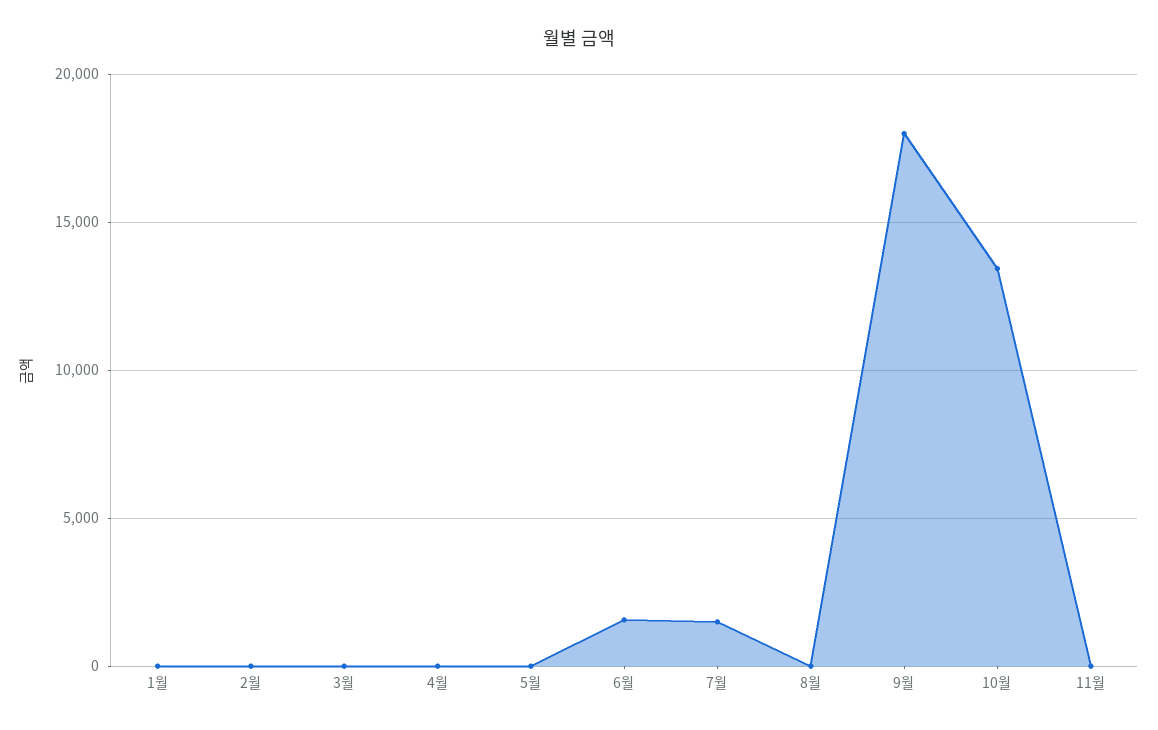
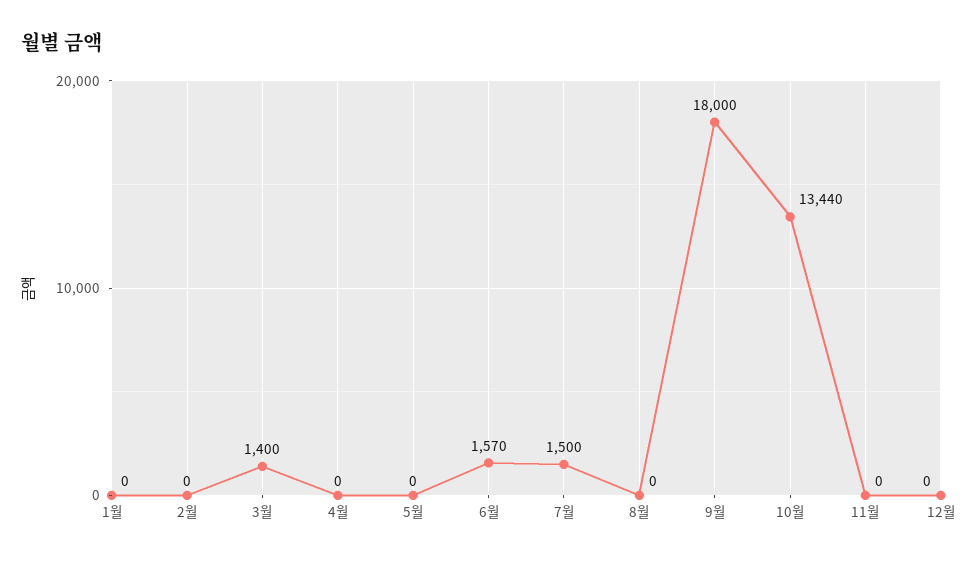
3월: 0 -> 1400
12월: none -> 0

